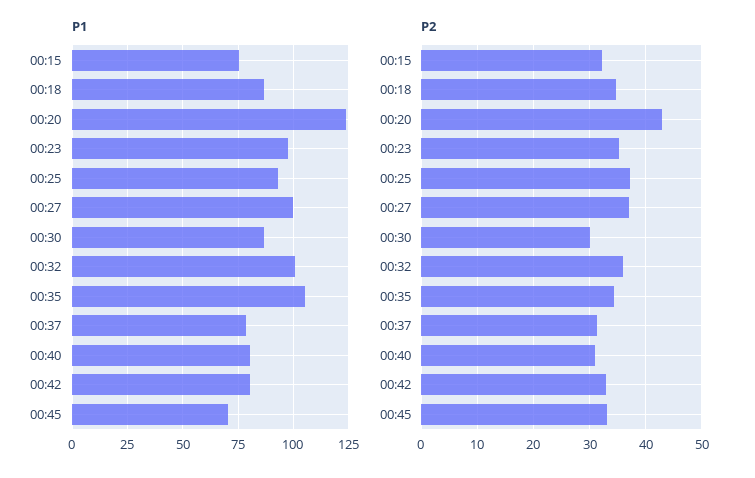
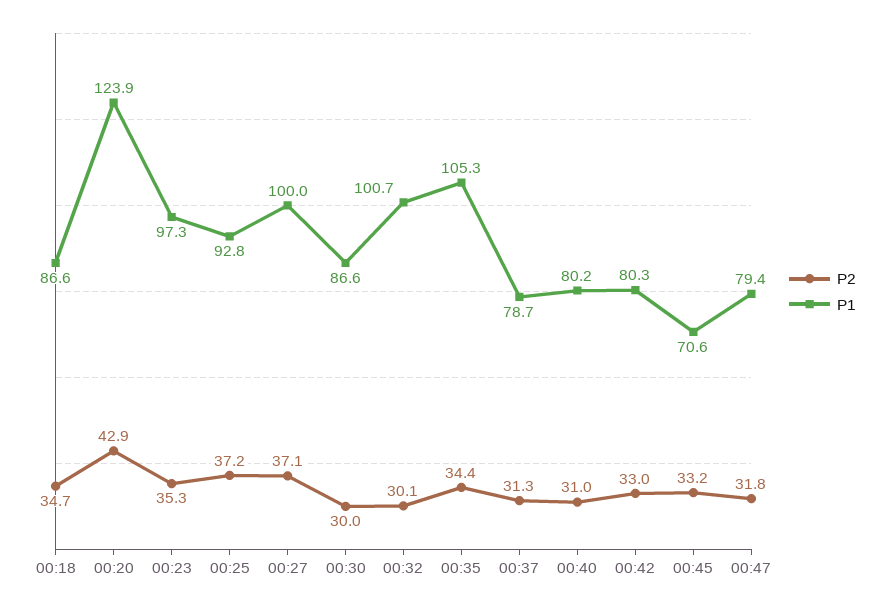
P1, 00:15: 75 -> none
P2, 00:15: 32 -> none
P2, 00:32: 36 -> 30.1
P2, 00:47: none -> 31.8
P1, 00:47: none -> 79.4

